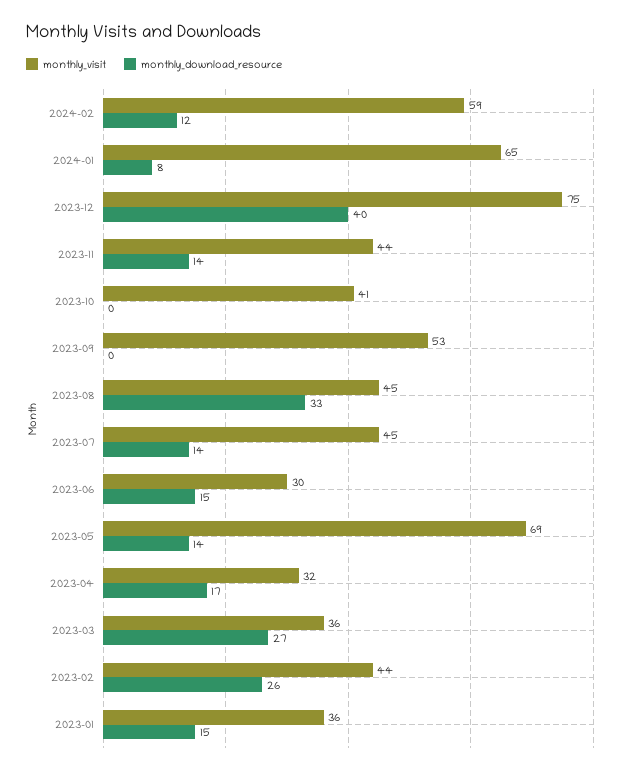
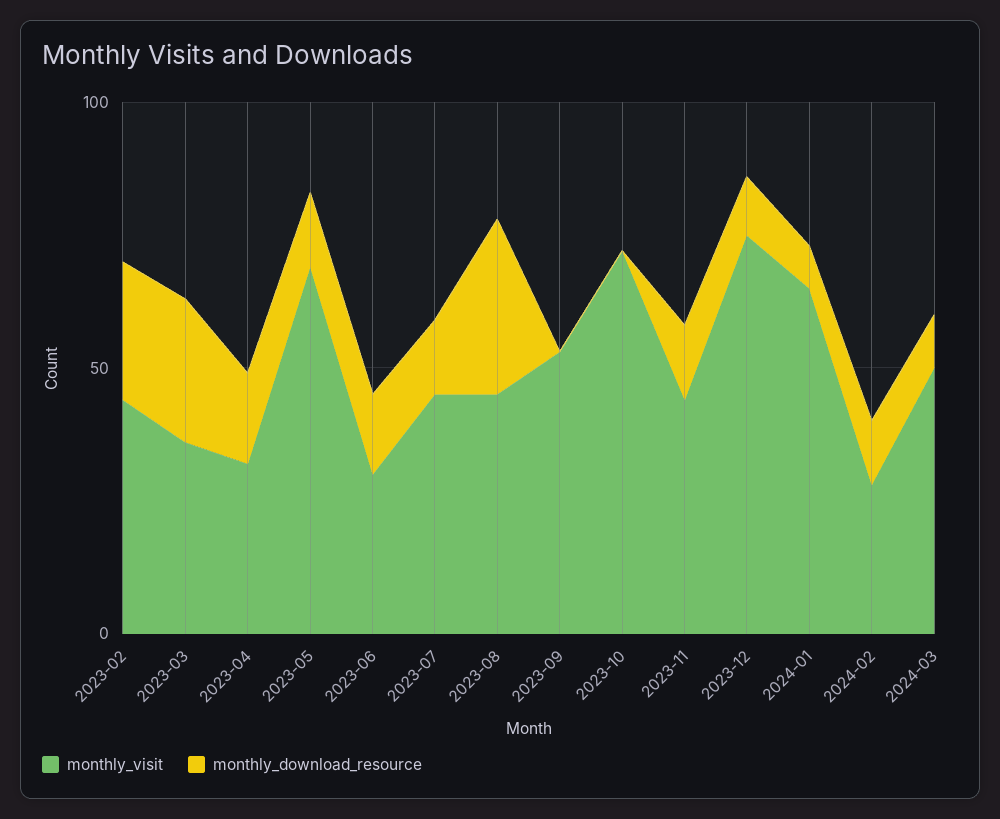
monthly_visit, 2024-02: 59 -> 30
monthly_download_resource, 2023-12: 40 -> 10
monthly_visit, 2023-10: 41 -> 70
monthly_visit, 2023-01: 36 -> none
monthly_download_resource, 2023-01: 15 -> none
monthly_visit, 2024-03: none -> 50
monthly_download_resource, 2024-03: none -> 10

